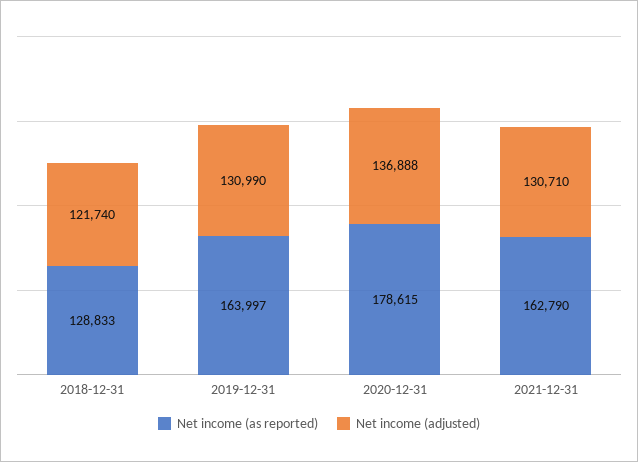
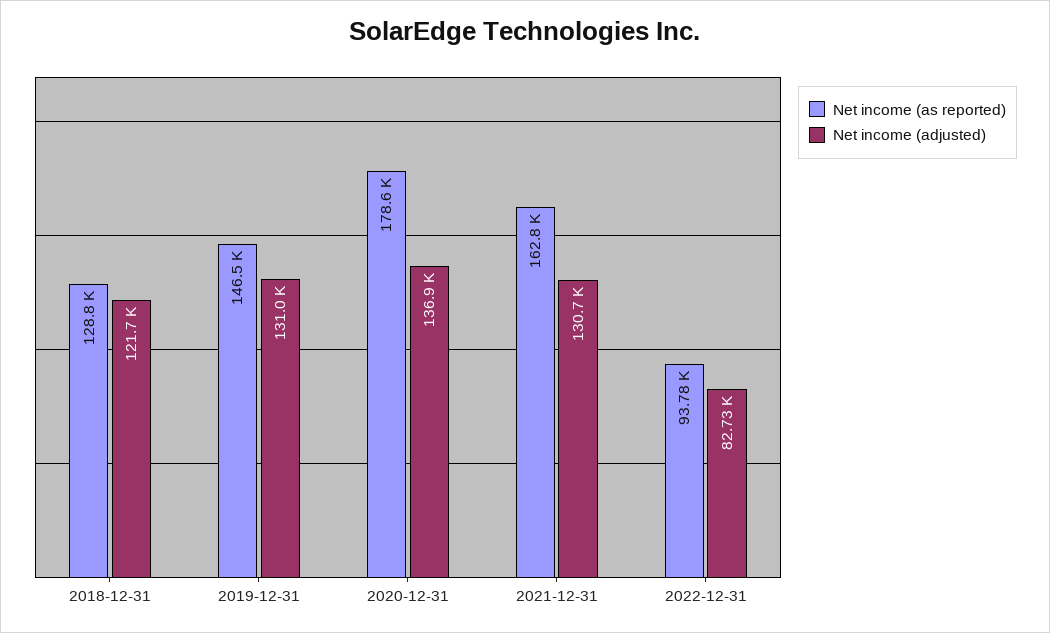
Net income (as reported), 2019-12-31: 163997 -> 146500
Net income (as reported), 2022-12-31: none -> 93780
Net income (adjusted), 2022-12-31: none -> 82730

